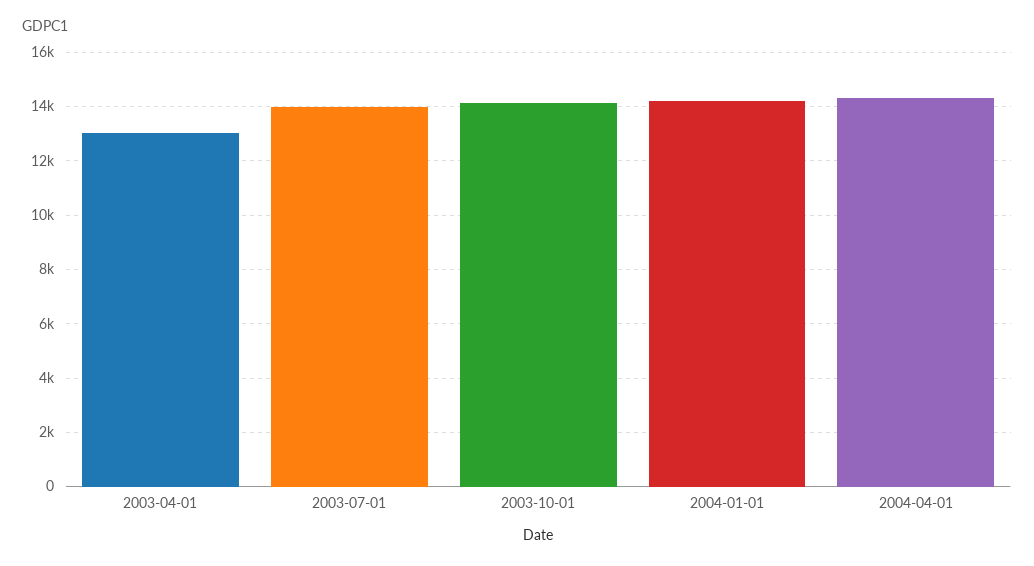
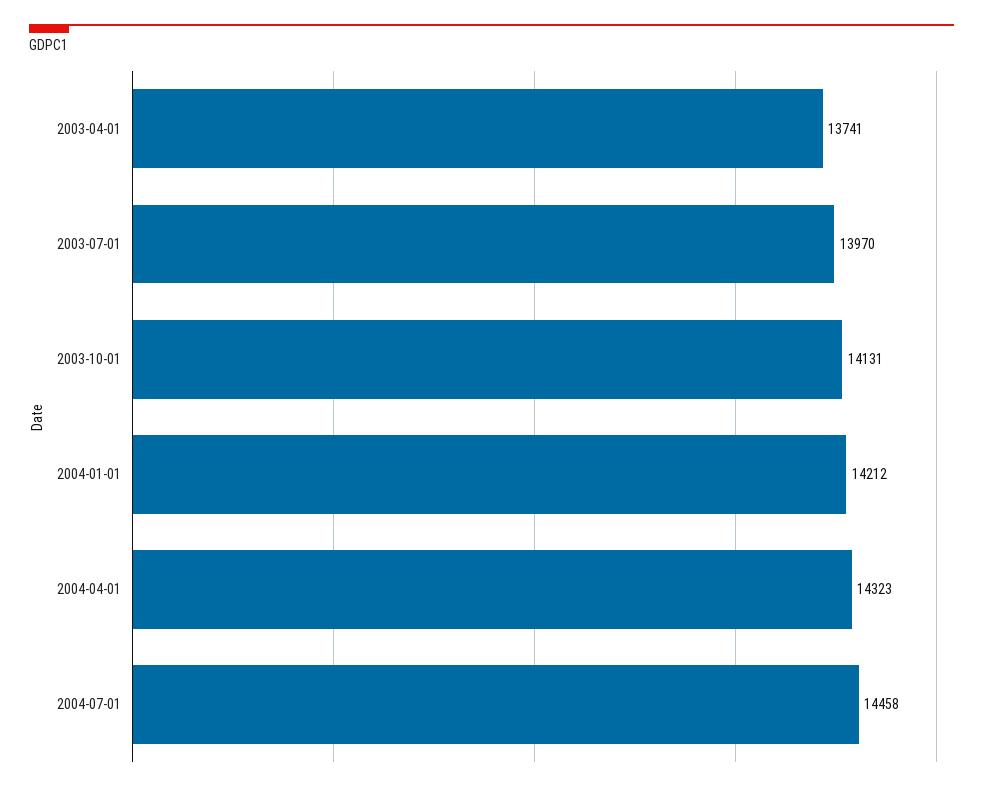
2003-04-01: 13000 -> 13741
2004-07-01: none -> 14458

